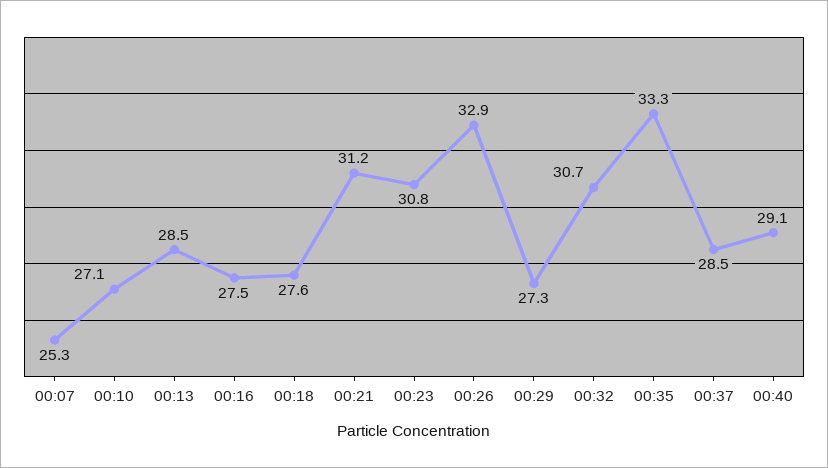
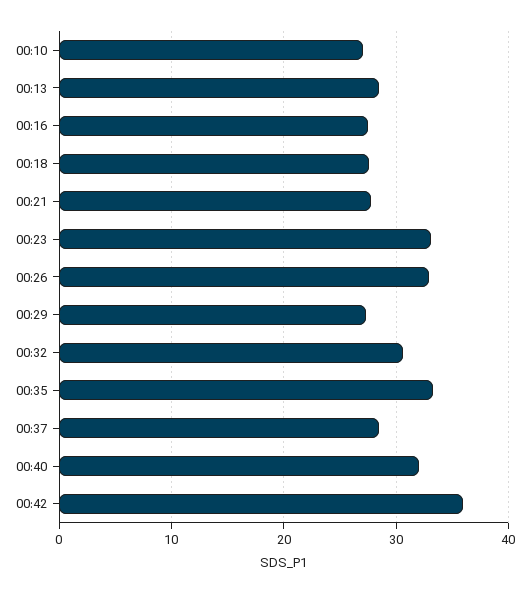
00:07: 25.3 -> none
00:21: 31.2 -> 28
00:23: 30.8 -> 33
00:40: 29.1 -> 32
00:42: none -> 36

